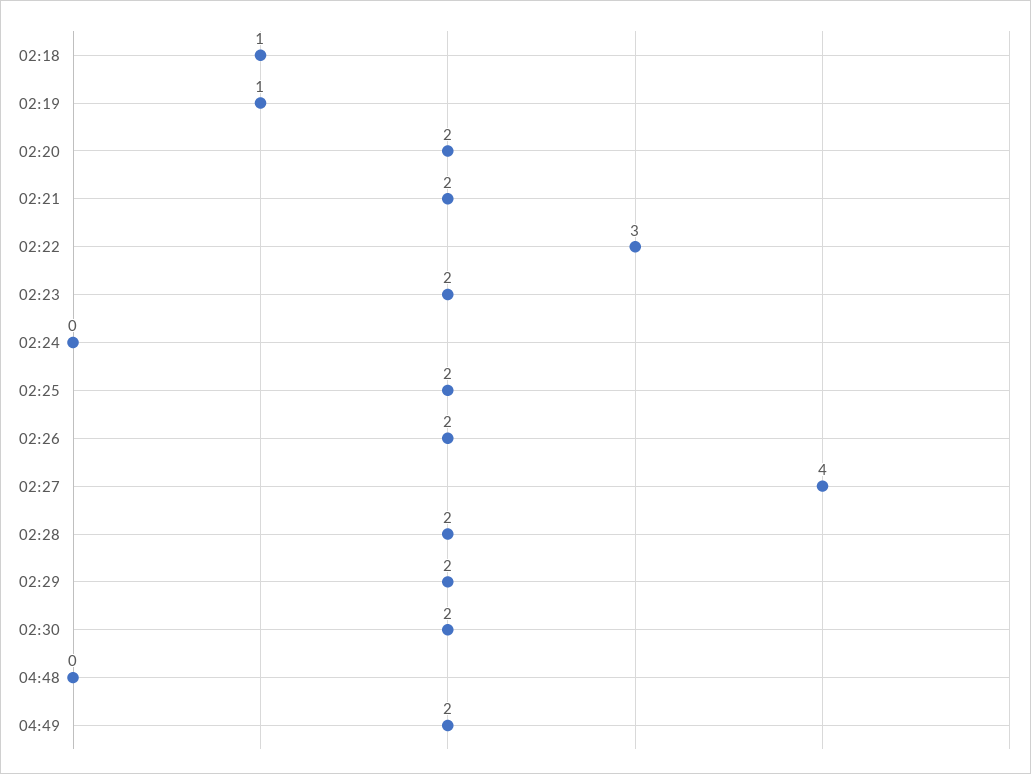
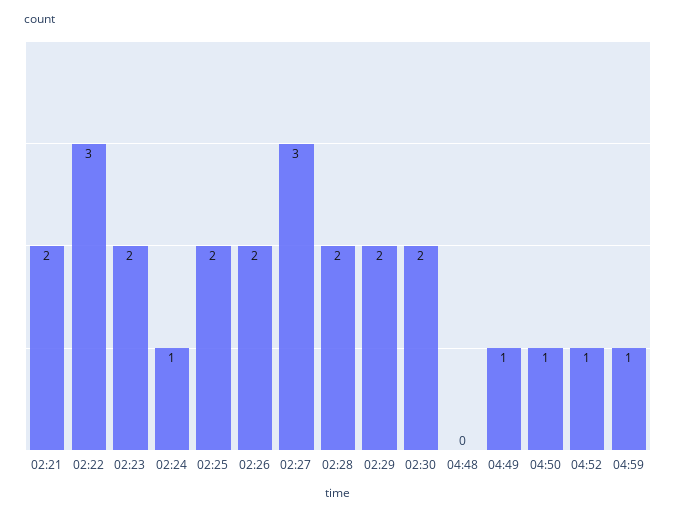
02:18: 1 -> none
02:19: 1 -> none
02:20: 2 -> none
02:24: 0 -> 1
02:27: 4 -> 3
04:49: 2 -> 1
04:50: none -> 1
04:52: none -> 1
04:59: none -> 1

